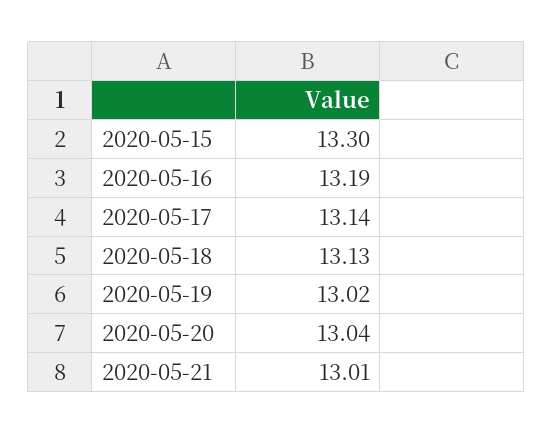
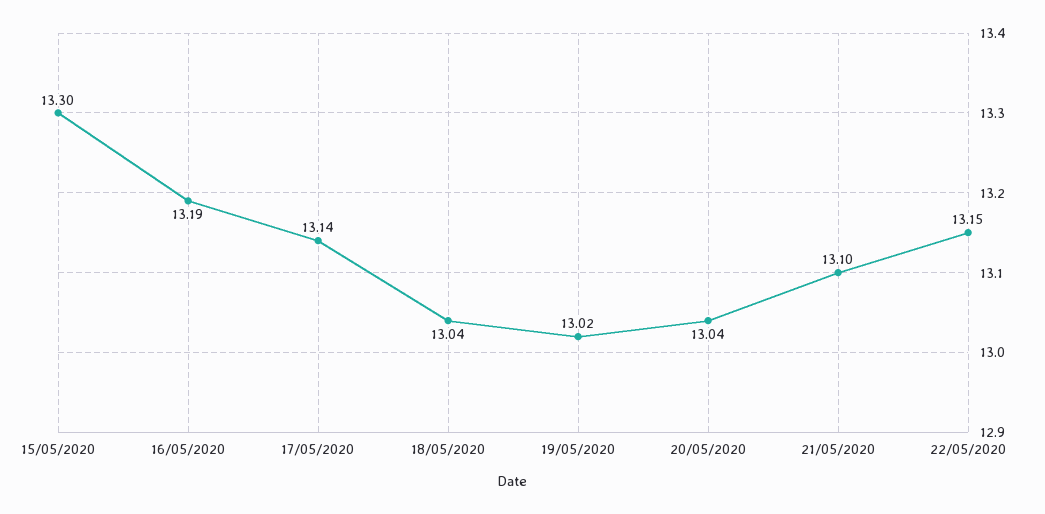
2020-05-18: 13.13 -> 13.04
2020-05-21: 13.01 -> 13.1
22/05/2020: none -> 13.15

